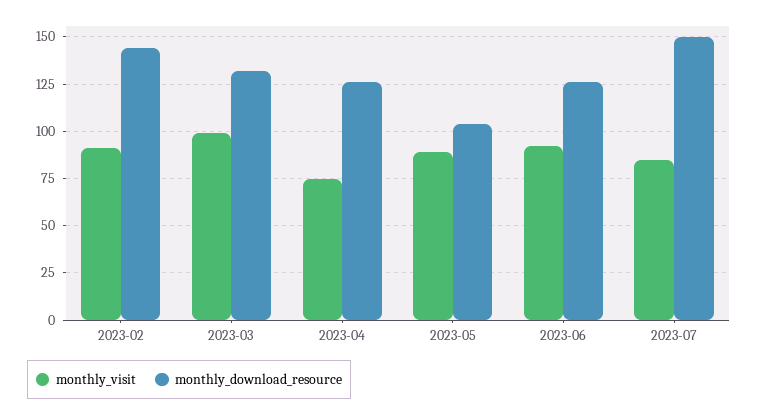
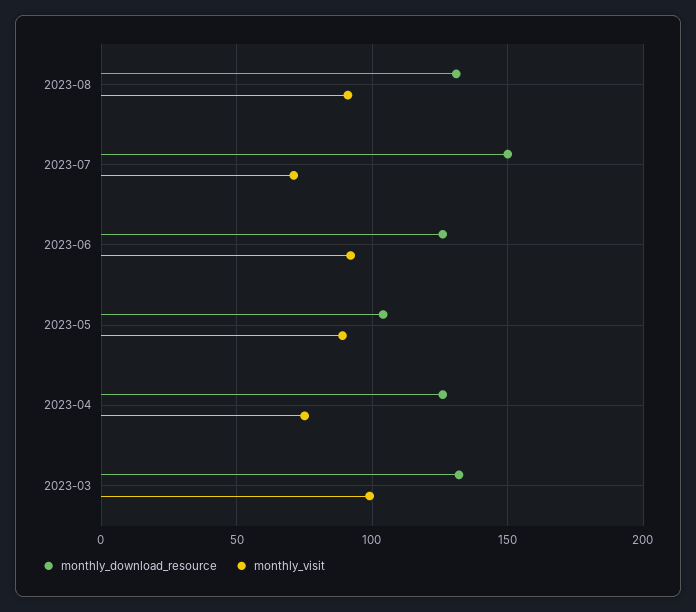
monthly_visit, 2023-02: 90 -> none
monthly_download_resource, 2023-02: 145 -> none
monthly_visit, 2023-07: 85 -> 70
monthly_download_resource, 2023-08: none -> 130
monthly_visit, 2023-08: none -> 90

